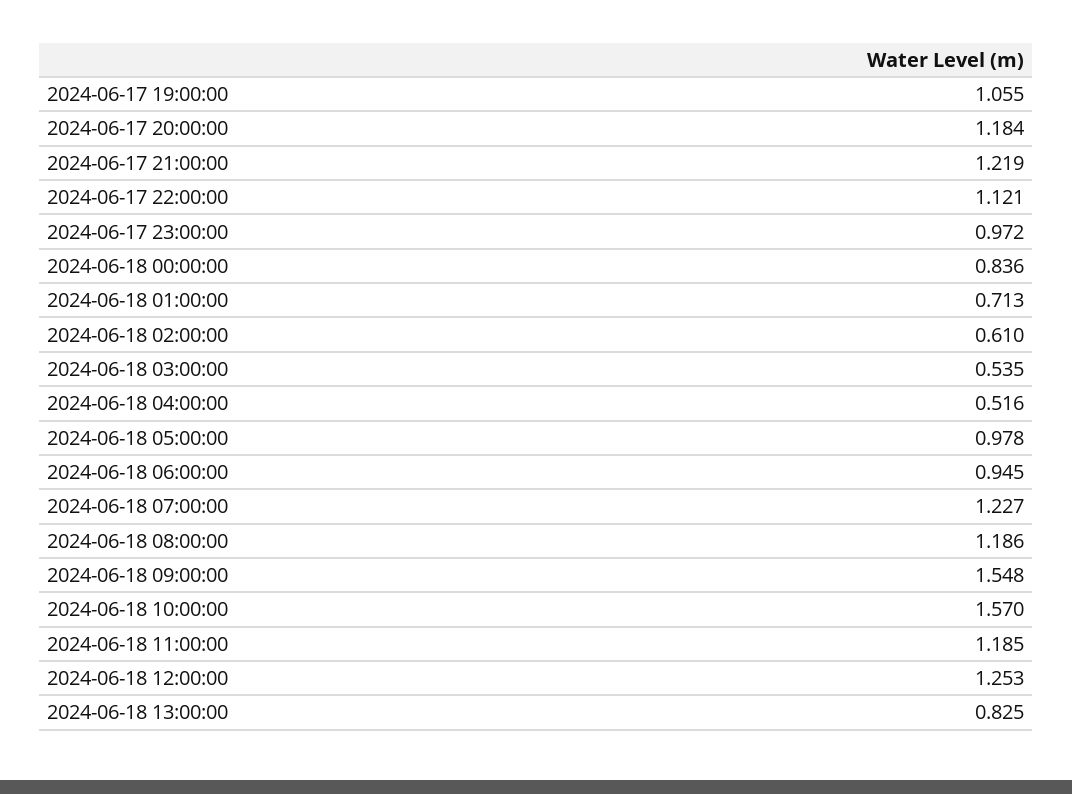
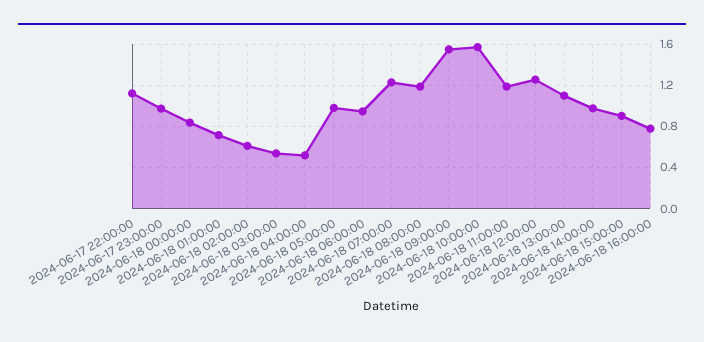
2024-06-17 19:00:00: 1.055 -> none
2024-06-17 20:00:00: 1.184 -> none
2024-06-17 21:00:00: 1.219 -> none
2024-06-18 13:00:00: 0.825 -> 1.1
2024-06-18 14:00:00: none -> 1
2024-06-18 15:00:00: none -> 0.9
2024-06-18 16:00:00: none -> 0.8

